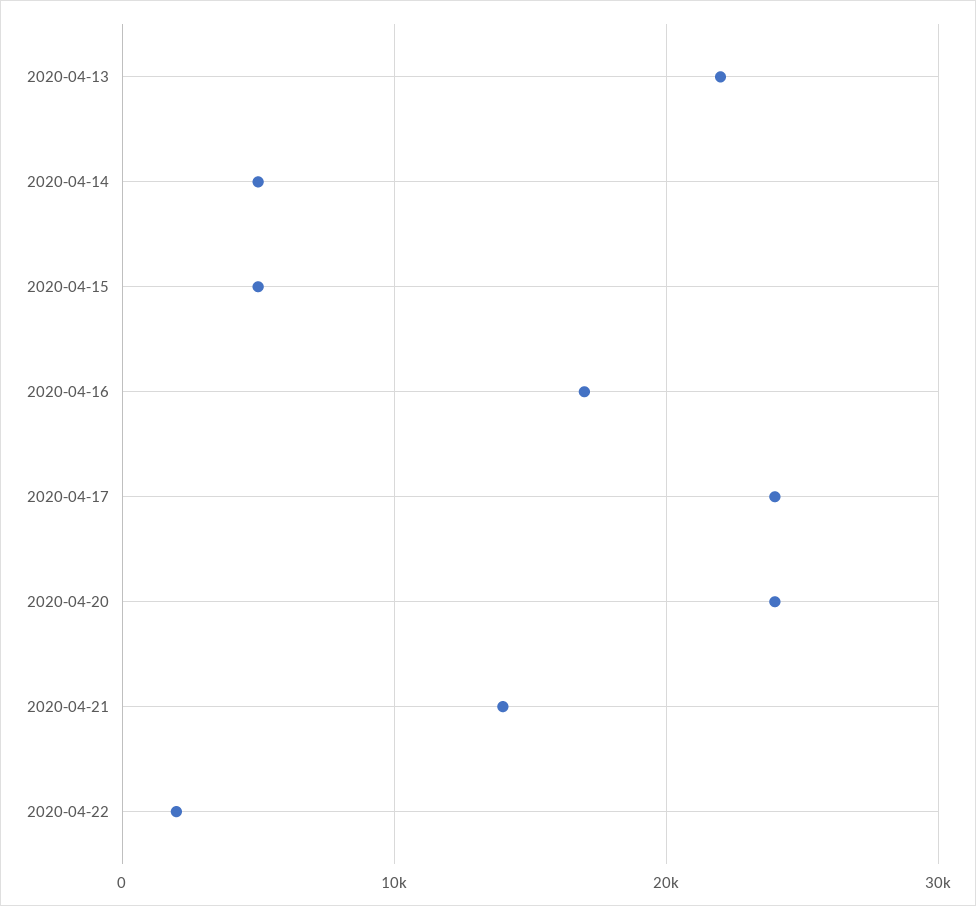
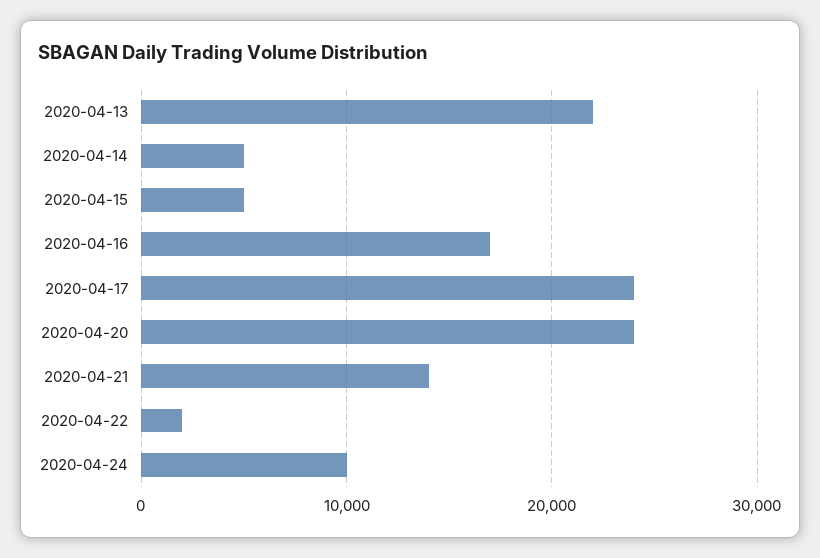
2020-04-24: none -> 10000

